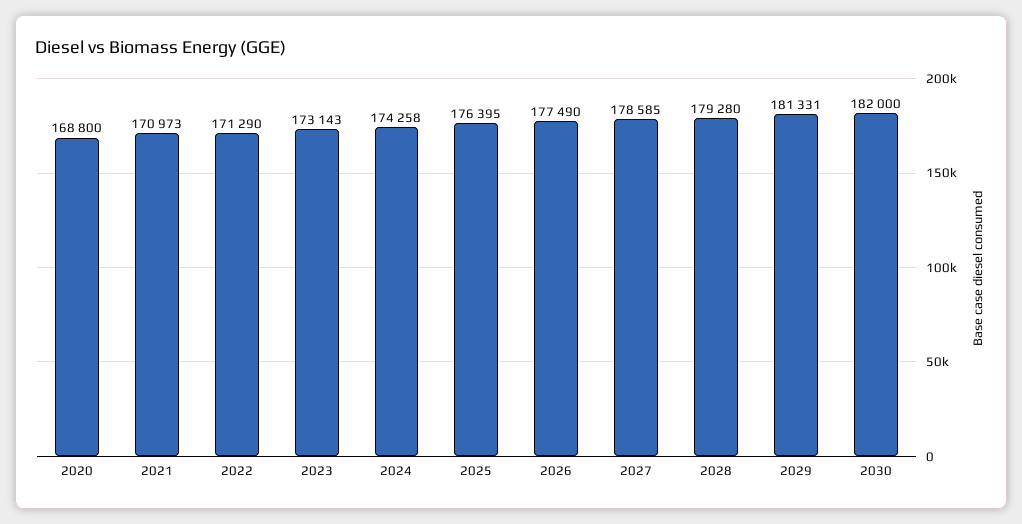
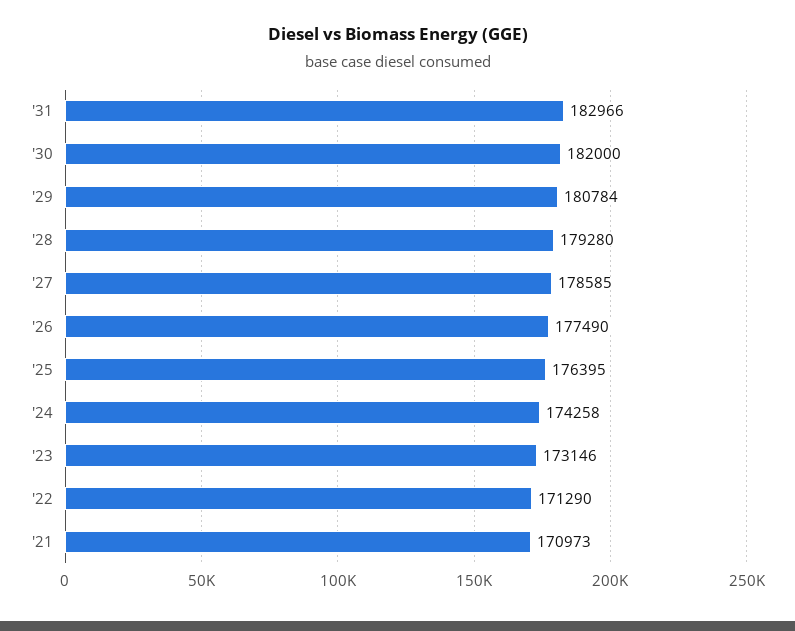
2020: 168800 -> none
2023: 173143 -> 173146
2029: 181331 -> 180784
'31: none -> 182966

